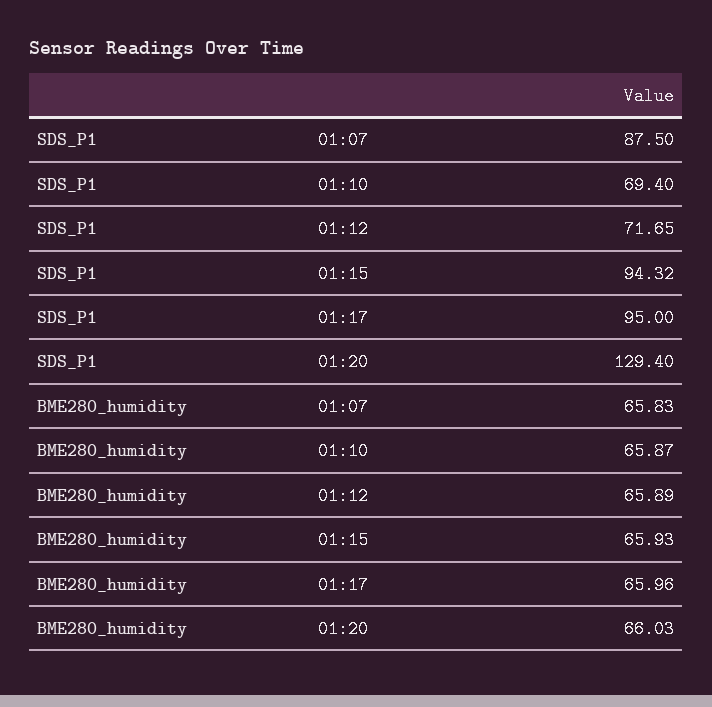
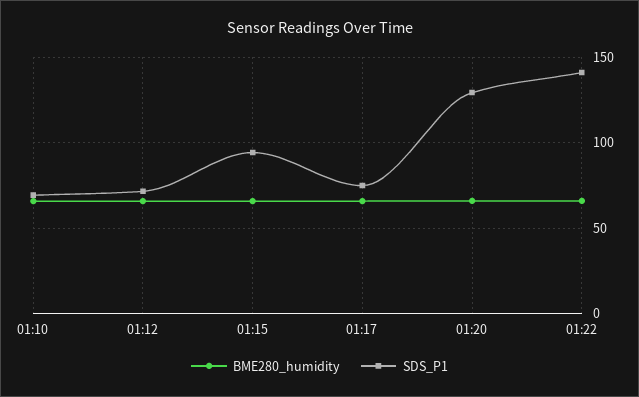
SDS_P1, 01:07: 87.5 -> none
SDS_P1, 01:17: 95 -> 75
BME280_humidity, 01:07: 65.83 -> none
BME280_humidity, 01:22: none -> 65
SDS_P1, 01:22: none -> 140

